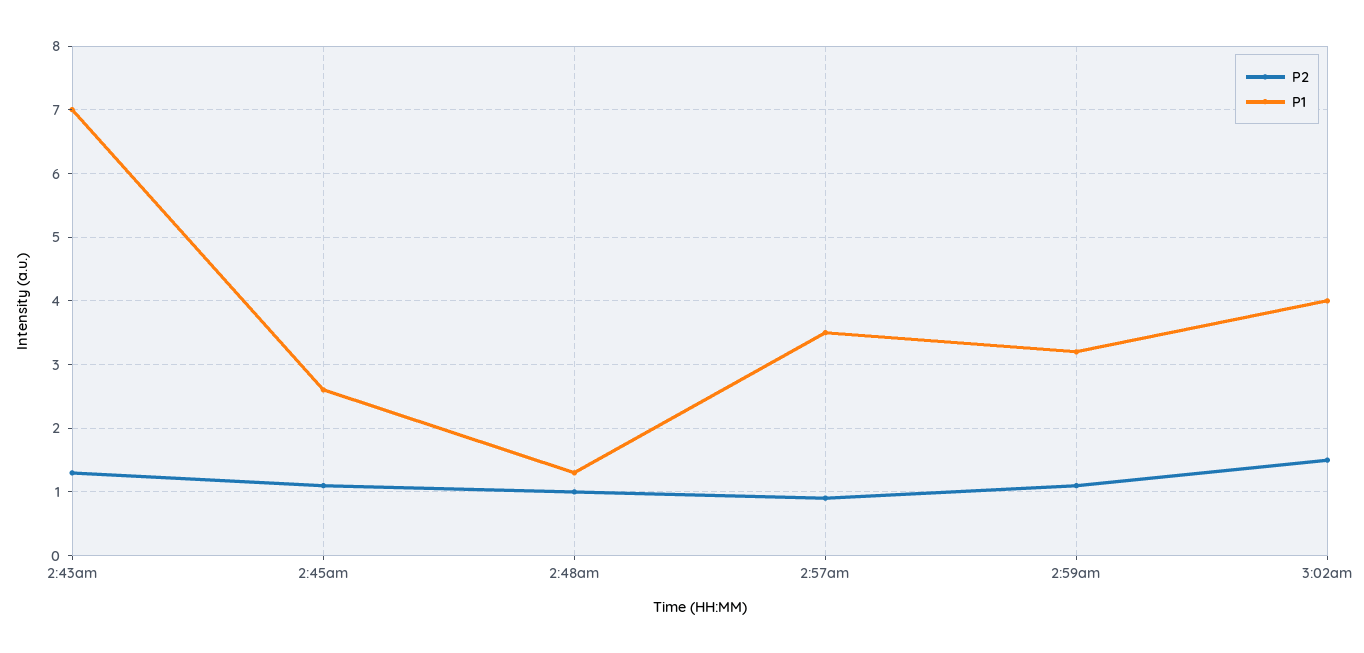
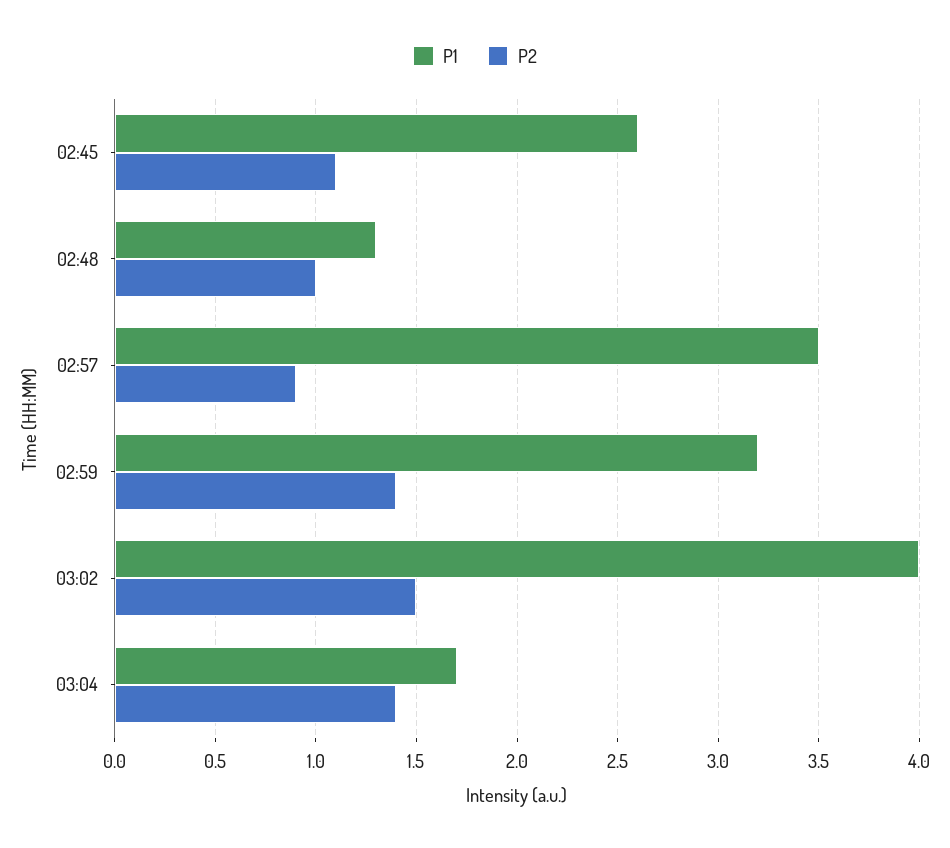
P2, 2:43am: 1.3 -> none
P1, 2:43am: 7 -> none
P2, 2:59am: 1.1 -> 1.4
P1, 03:04: none -> 1.7
P2, 03:04: none -> 1.4

